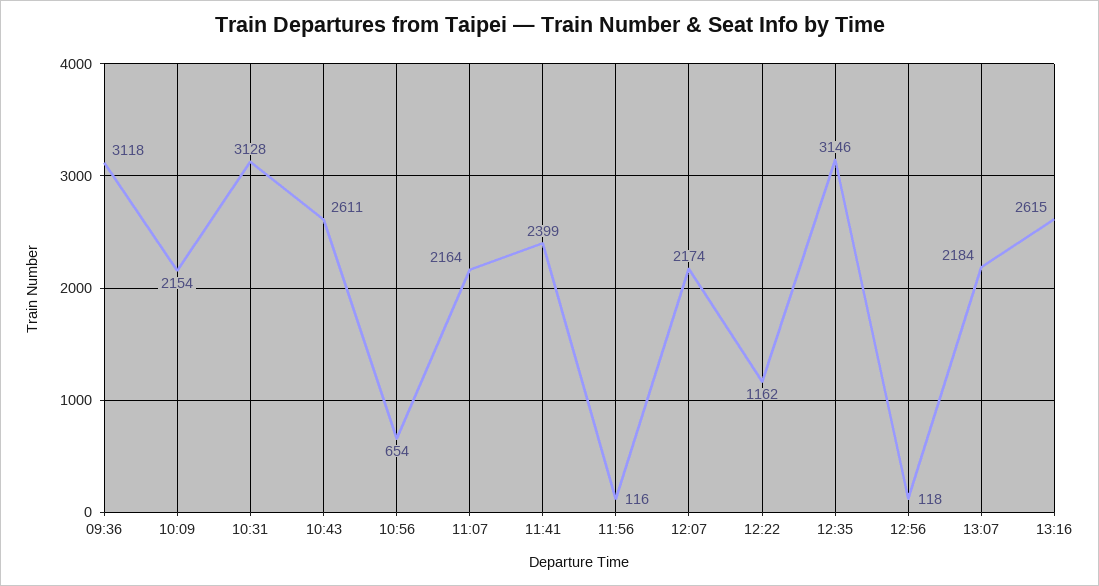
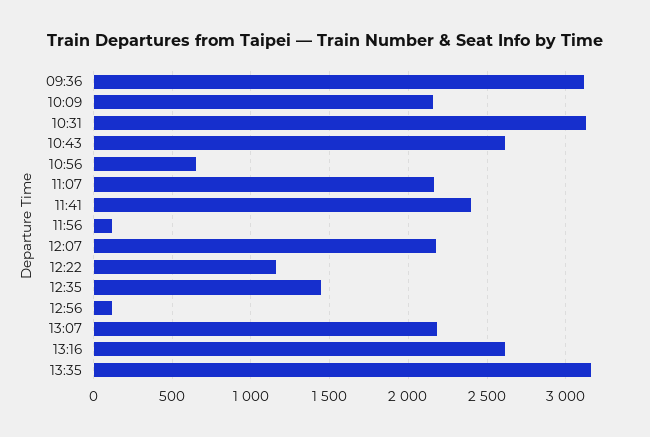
12:35: 3146 -> 1450
13:35: none -> 3150

